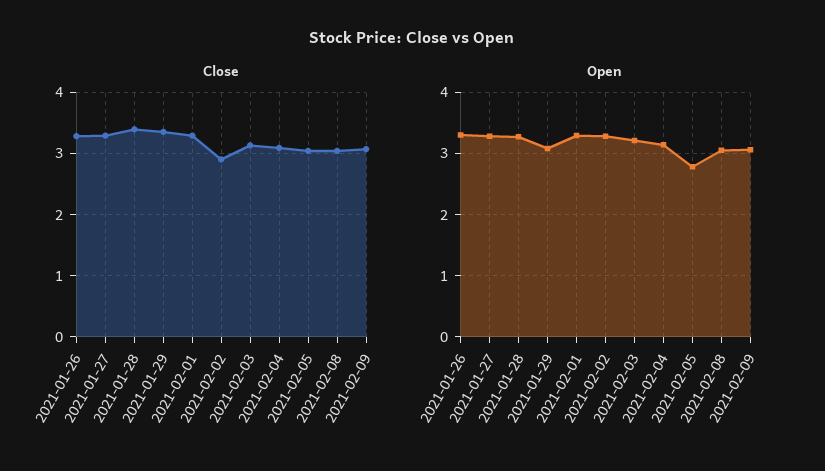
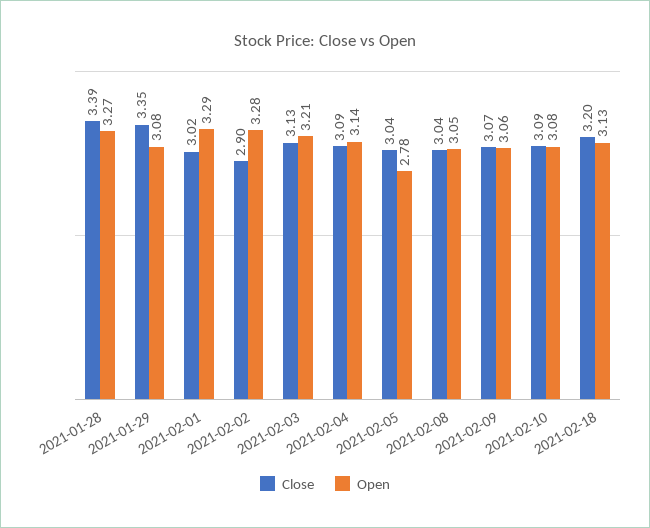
Close, 2021-01-26: 3.3 -> none
Close, 2021-01-27: 3.3 -> none
Close, 2021-02-01: 3.3 -> 3.02
Open, 2021-01-26: 3.3 -> none
Open, 2021-01-27: 3.3 -> none
Close, 2021-02-10: none -> 3.09
Open, 2021-02-10: none -> 3.08
Close, 2021-02-18: none -> 3.2
Open, 2021-02-18: none -> 3.13

